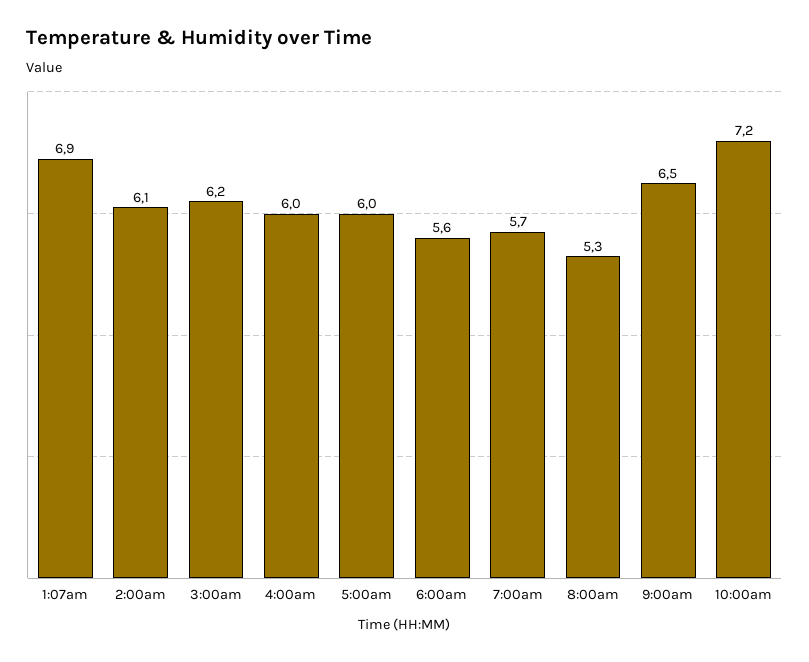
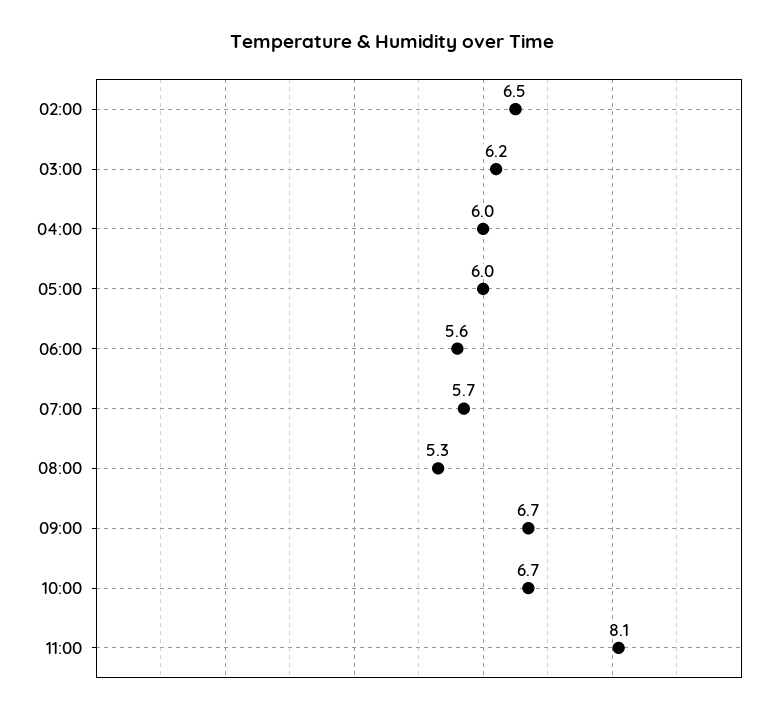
1:07am: 6.9 -> none
2:00am: 6.1 -> 6.5
9:00am: 6.5 -> 6.7
10:00am: 7.2 -> 6.7
11:00: none -> 8.1

